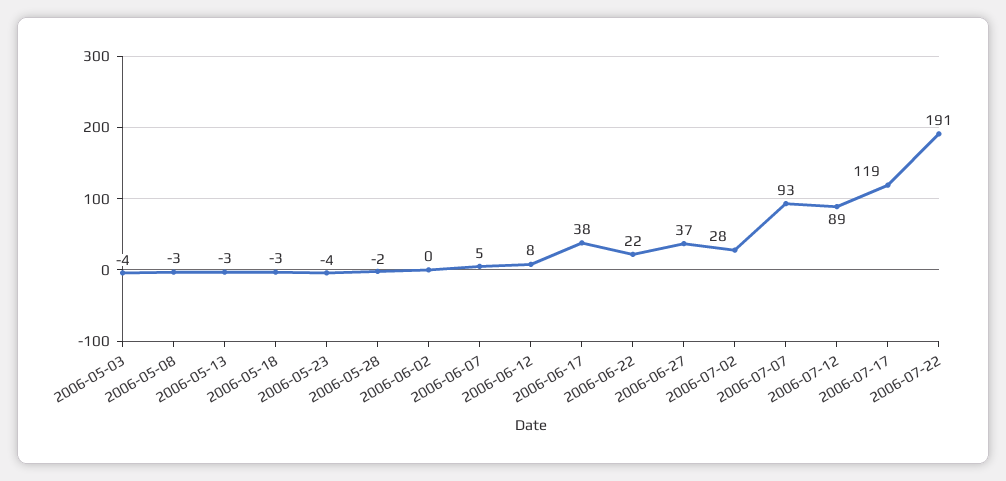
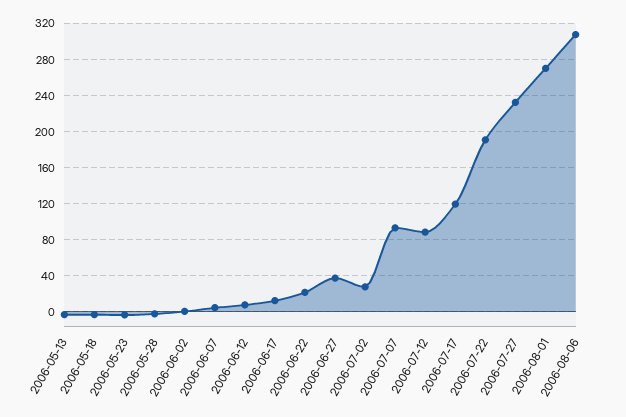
2006-05-03: -4 -> none
2006-05-08: -3 -> none
2006-06-17: 38 -> 10
2006-07-27: none -> 230
2006-08-01: none -> 270
2006-08-06: none -> 310

